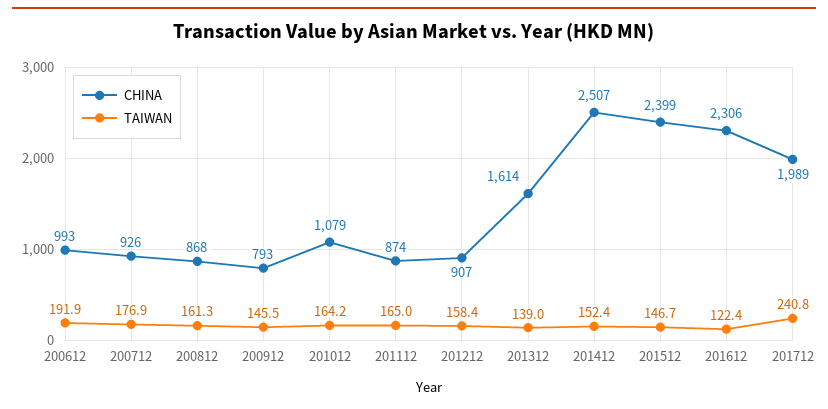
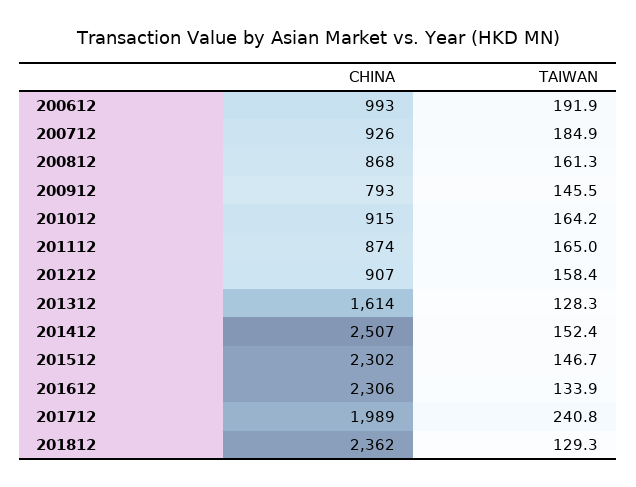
TAIWAN, 200712: 176.9 -> 184.9
CHINA, 201012: 1079 -> 915
TAIWAN, 201312: 139 -> 128.3
CHINA, 201512: 2399 -> 2302
TAIWAN, 201612: 122.4 -> 133.9
CHINA, 201812: none -> 2362
TAIWAN, 201812: none -> 129.3

